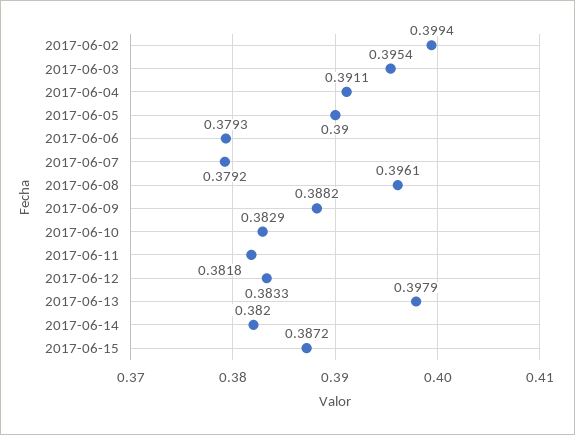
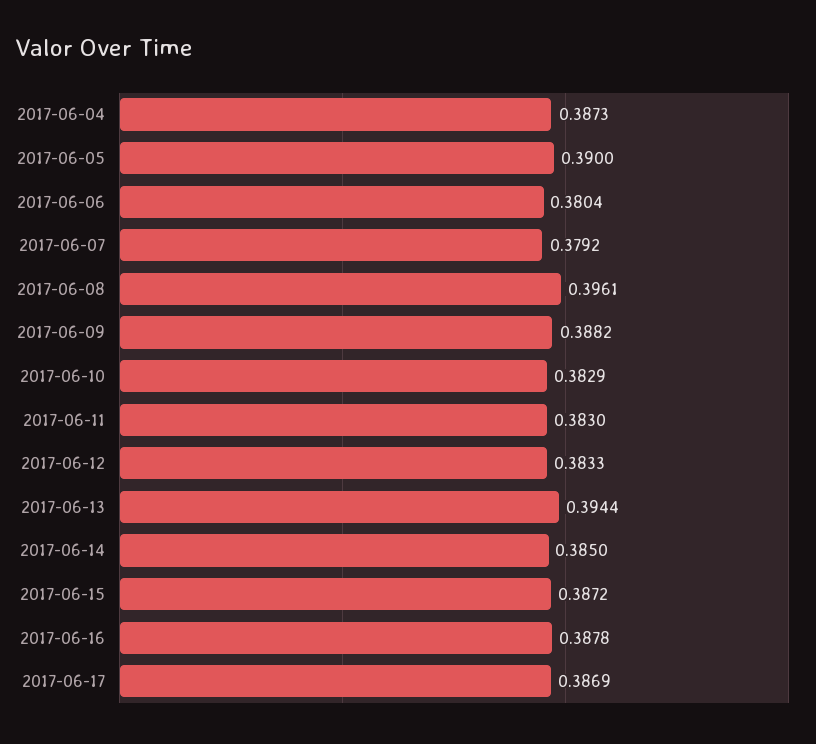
2017-06-02: 0.3994 -> none
2017-06-03: 0.3954 -> none
2017-06-04: 0.3911 -> 0.3873
2017-06-06: 0.3793 -> 0.3804
2017-06-11: 0.3818 -> 0.383
2017-06-13: 0.3979 -> 0.3944
2017-06-14: 0.382 -> 0.385
2017-06-16: none -> 0.3878
2017-06-17: none -> 0.3869

